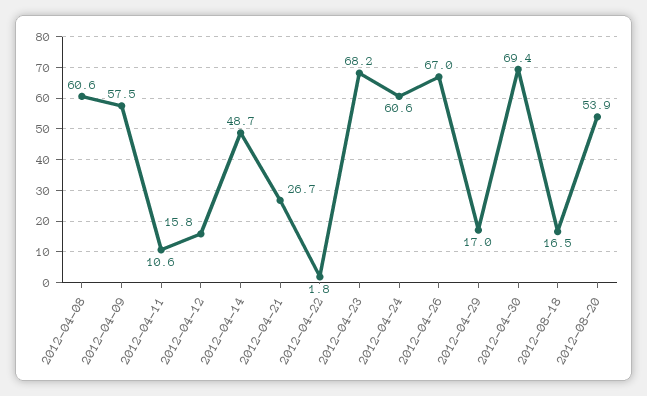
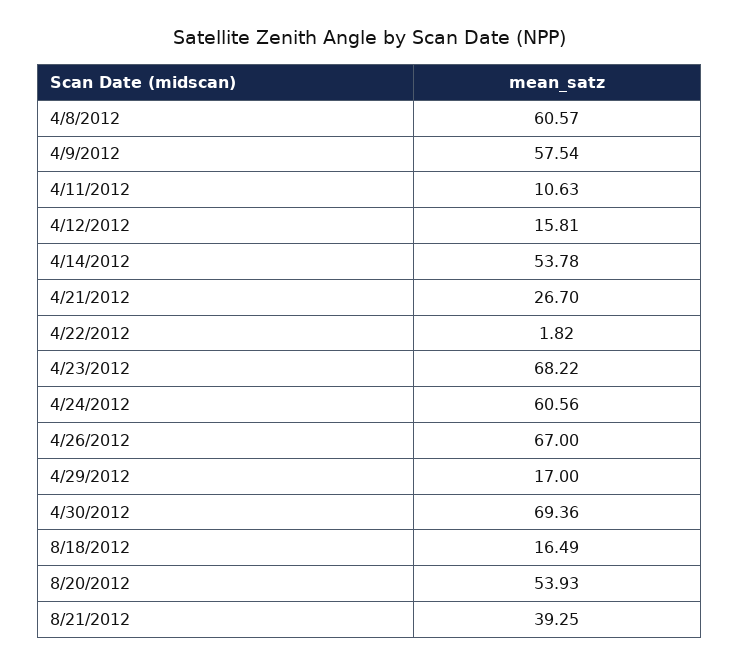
2012-04-14: 48.7 -> 53.78
8/21/2012: none -> 39.25

